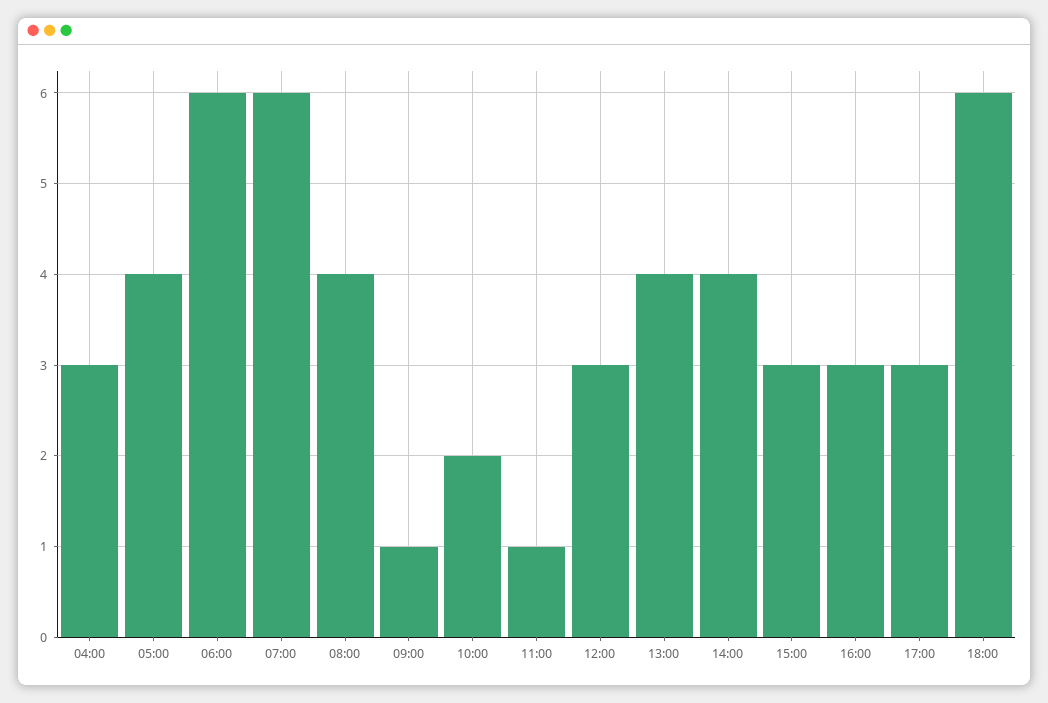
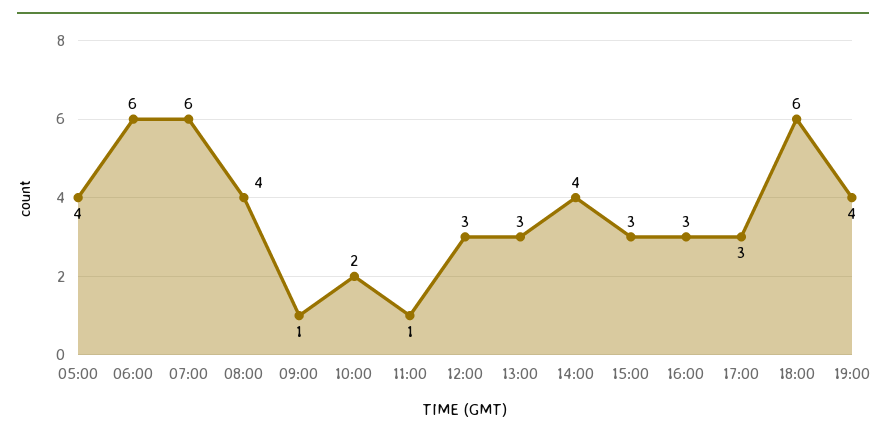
04:00: 3 -> none
13:00: 4 -> 3
19:00: none -> 4

